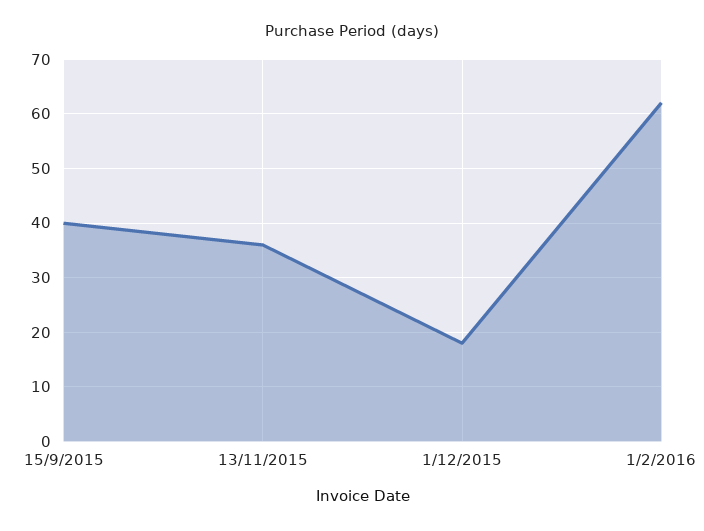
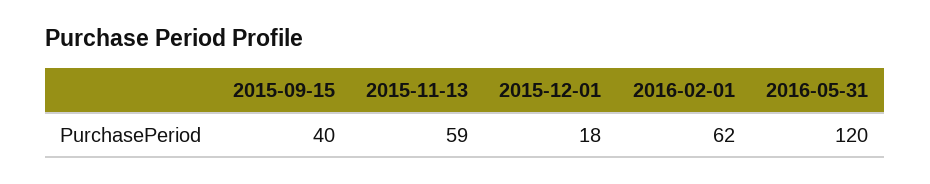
13/11/2015: 35 -> 59
2016-05-31: none -> 120

